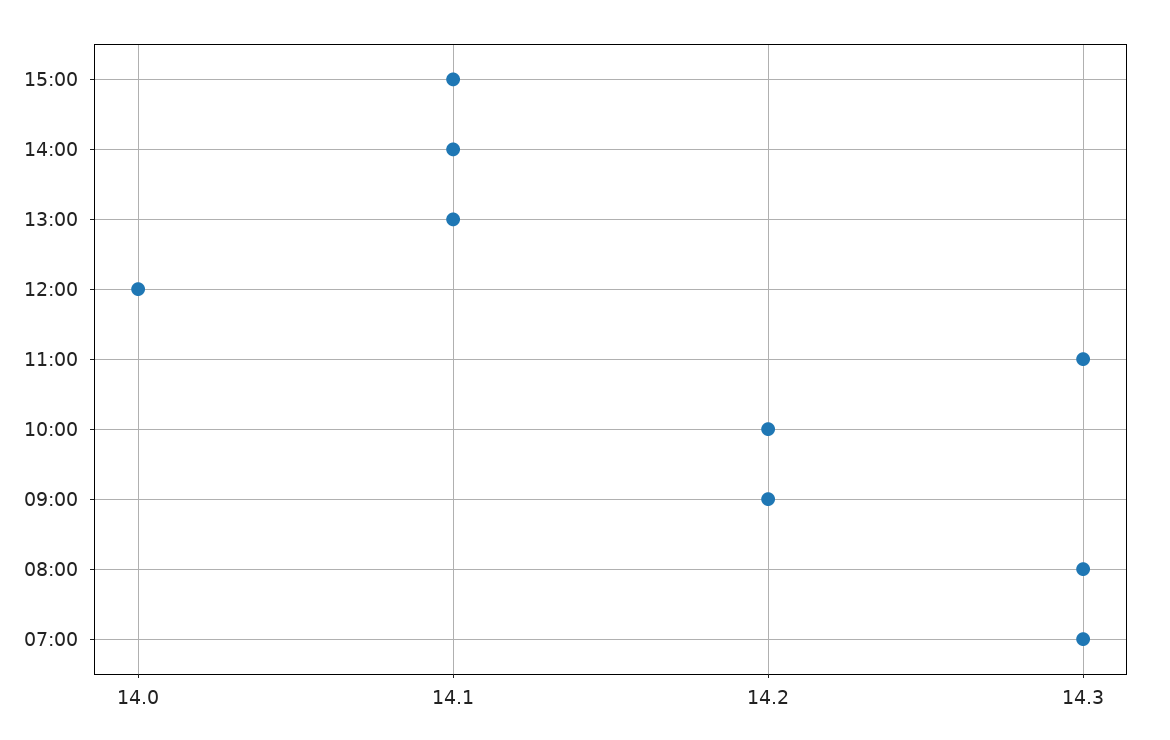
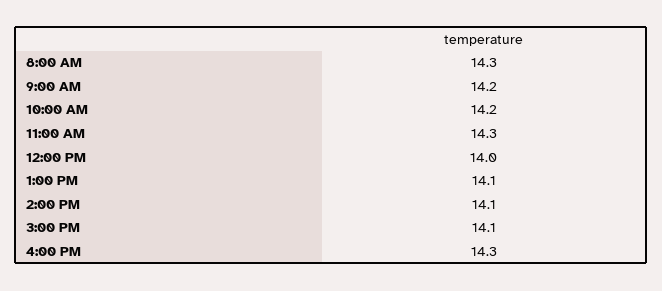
07:00: 14.3 -> none
4:00 PM: none -> 14.3

